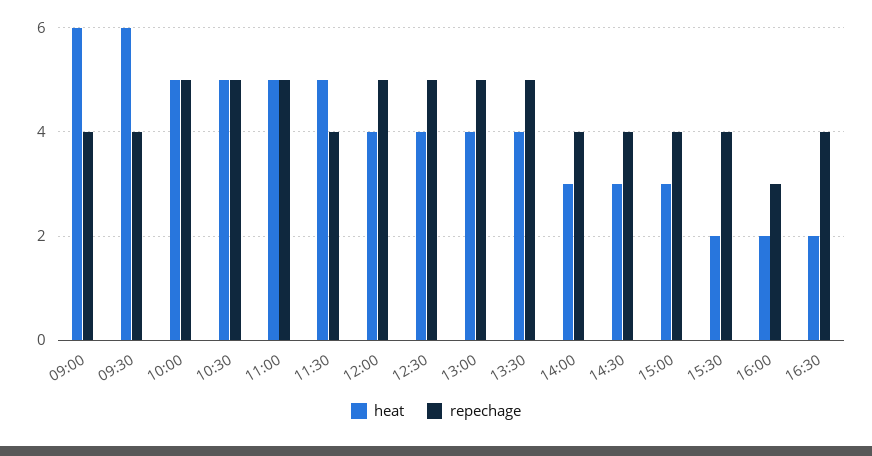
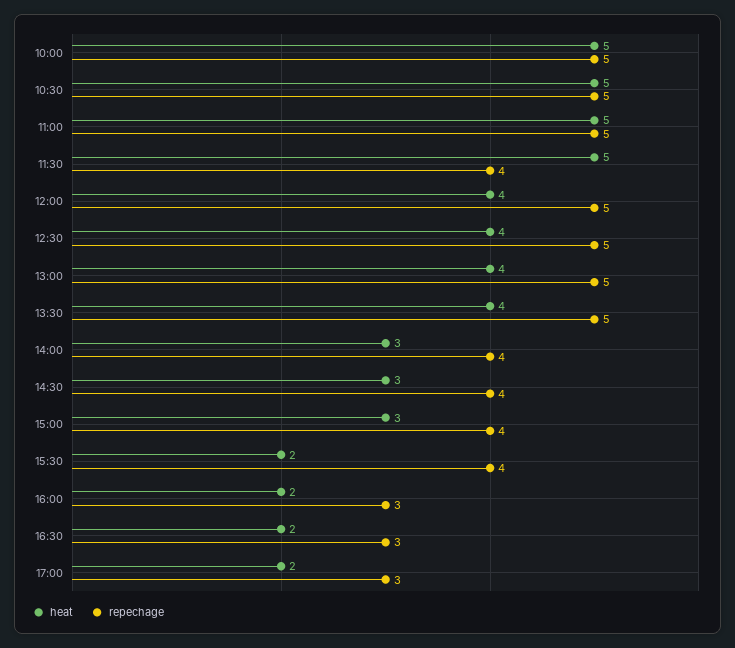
heat, 09:00: 6 -> none
repechage, 09:00: 4 -> none
heat, 09:30: 6 -> none
repechage, 09:30: 4 -> none
repechage, 16:30: 4 -> 3
heat, 17:00: none -> 2
repechage, 17:00: none -> 3

